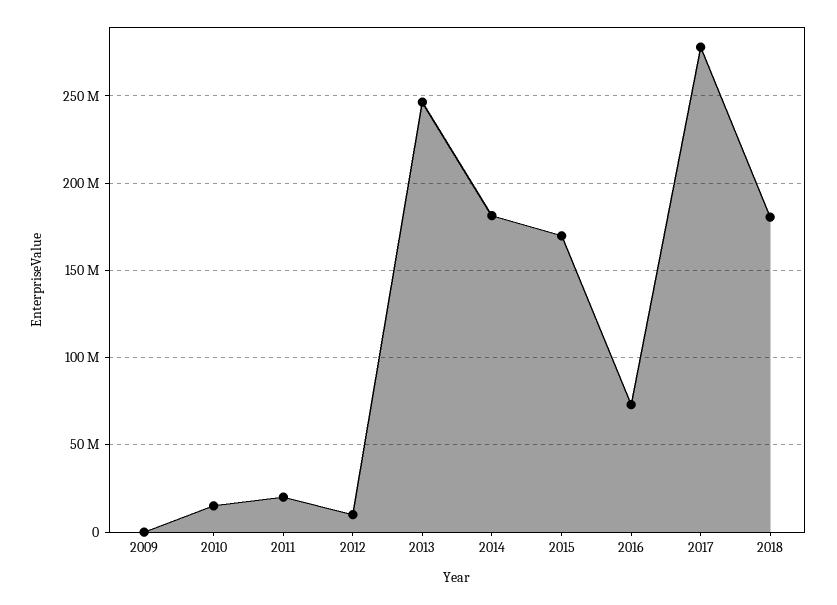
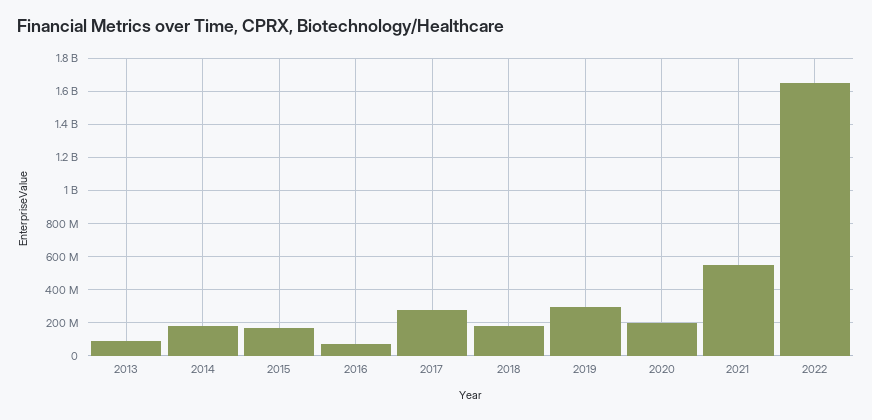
2009: 0 -> none
2010: 15000000 -> none
2011: 20000000 -> none
2012: 10000000 -> none
2013: 245000000 -> 100000000
2019: none -> 300000000
2020: none -> 200000000
2021: none -> 550000000
2022: none -> 1650000000

